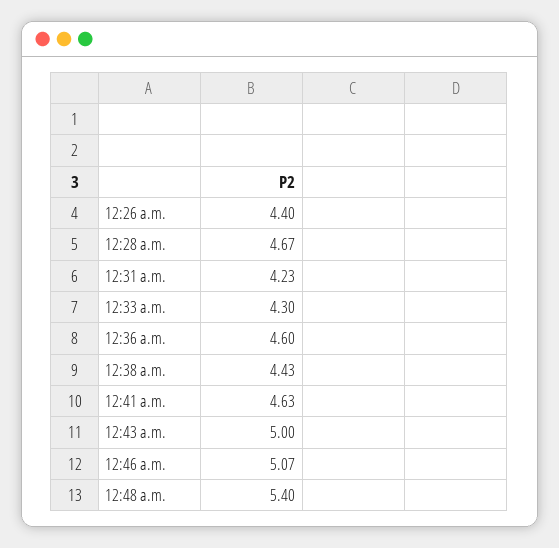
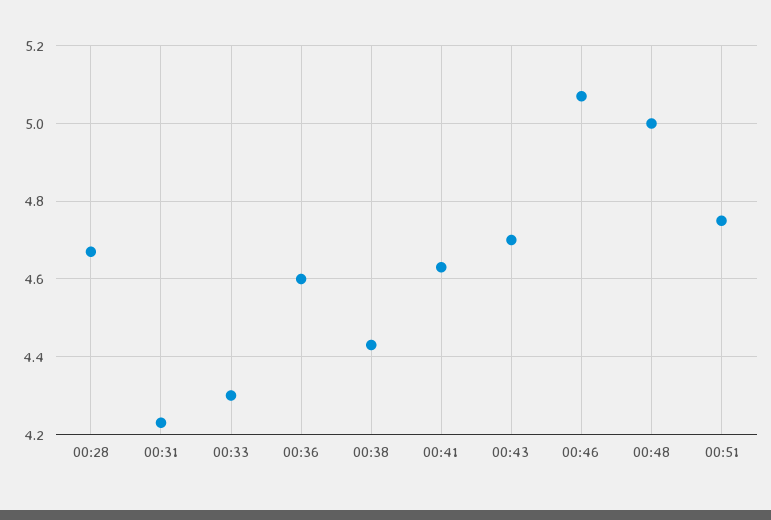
12:26 a.m.: 4.4 -> none
12:43 a.m.: 5 -> 4.7
12:48 a.m.: 5.4 -> 5
00:51: none -> 4.75

